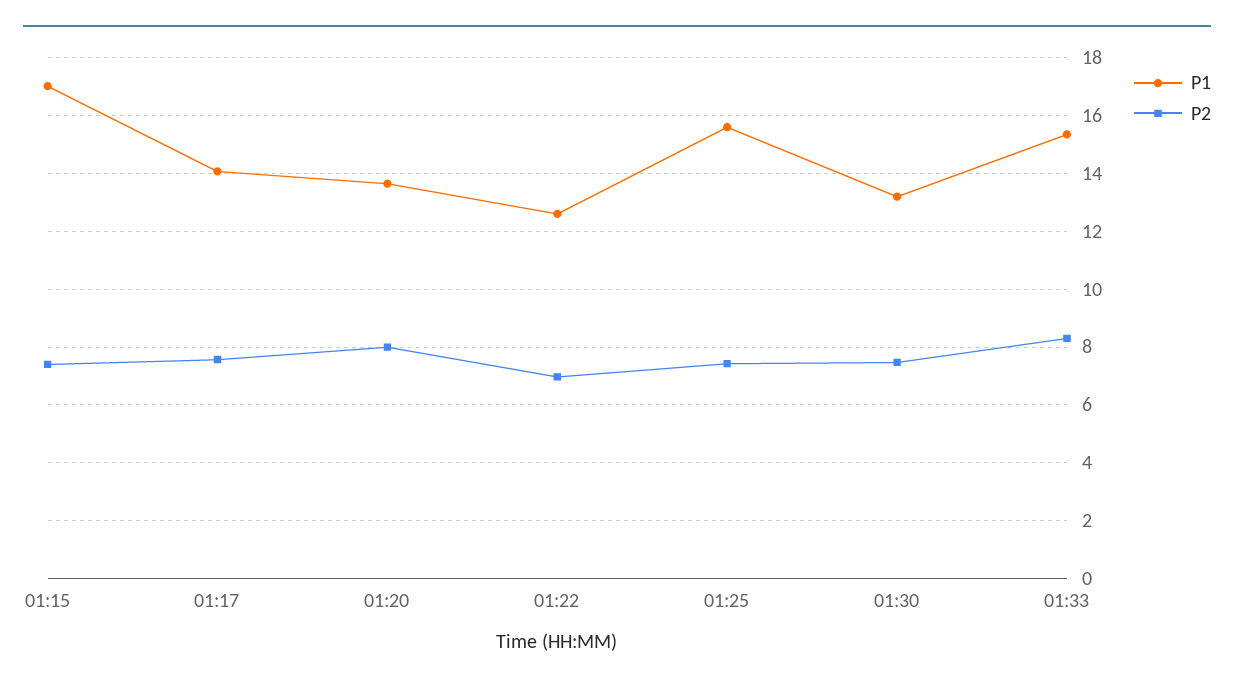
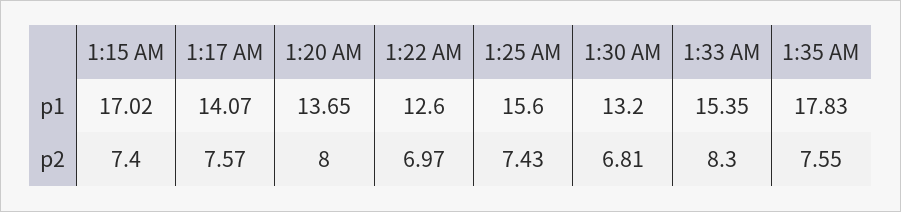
P2, 01:30: 7.5 -> 6.81
P1, 1:35 AM: none -> 17.83
P2, 1:35 AM: none -> 7.55

